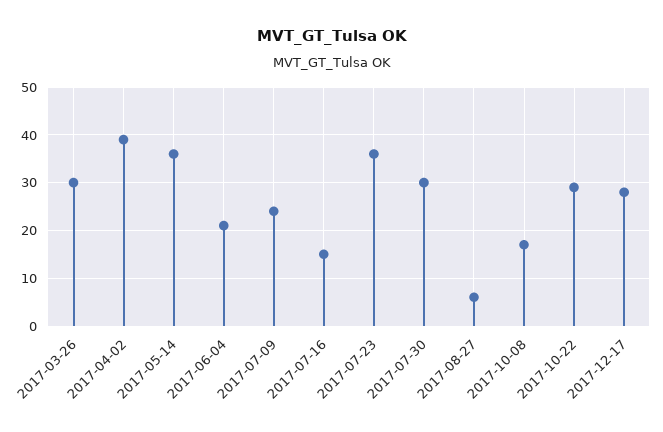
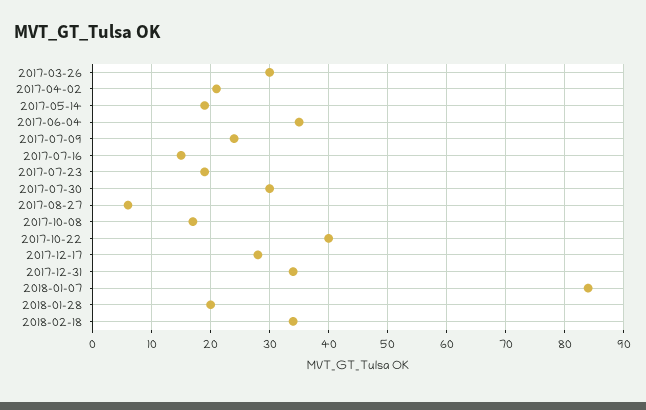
2017-04-02: 40 -> 20
2017-05-14: 35 -> 20
2017-06-04: 20 -> 35
2017-07-23: 35 -> 20
2017-10-22: 30 -> 40
2017-12-31: none -> 35
2018-01-07: none -> 85
2018-01-28: none -> 20
2018-02-18: none -> 35

